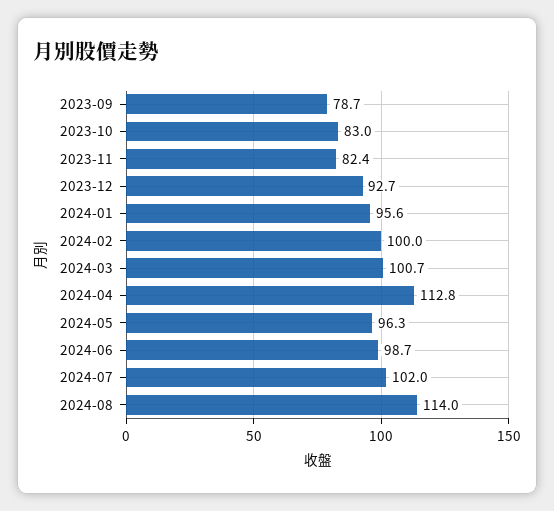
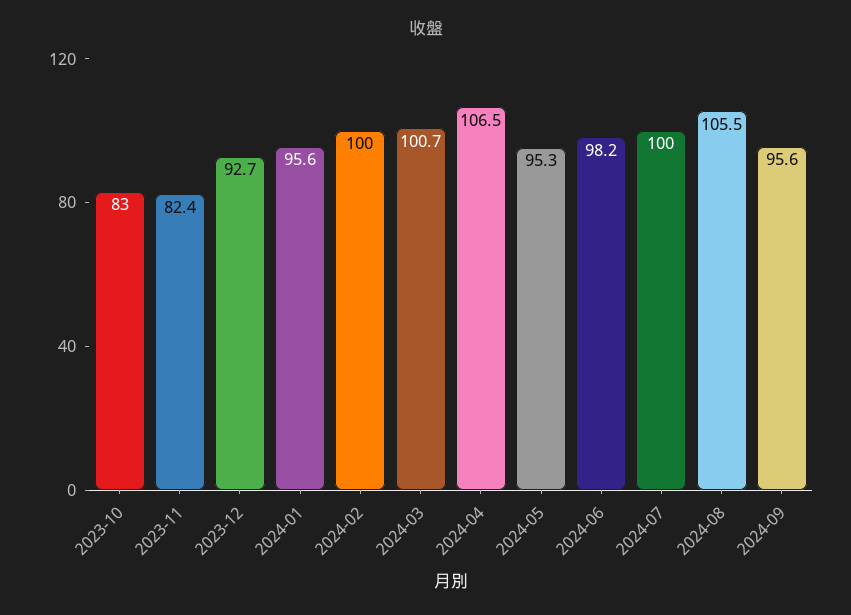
2023-09: 78.7 -> none
2024-04: 112.8 -> 106.5
2024-05: 96.3 -> 95.3
2024-06: 98.7 -> 98.2
2024-07: 102 -> 100
2024-08: 114 -> 105.5
2024-09: none -> 95.6

